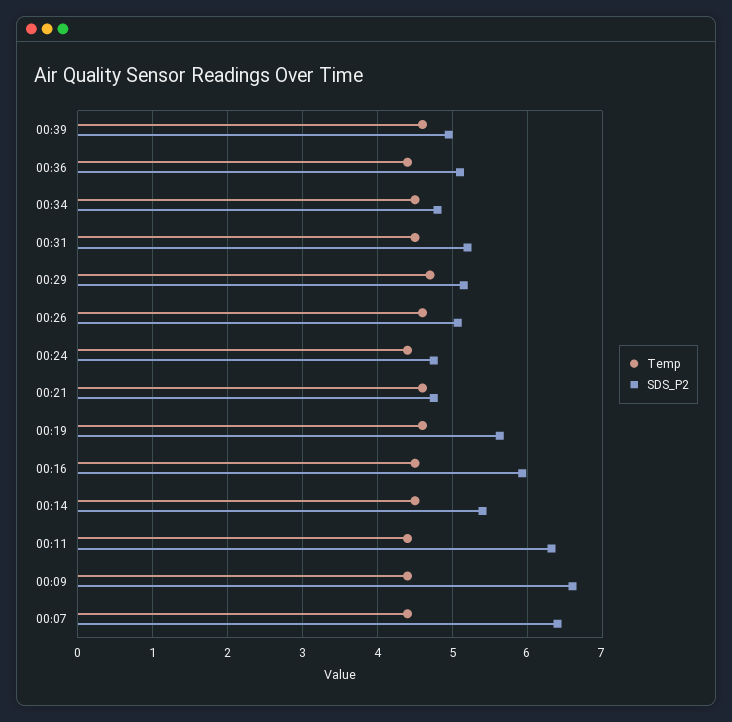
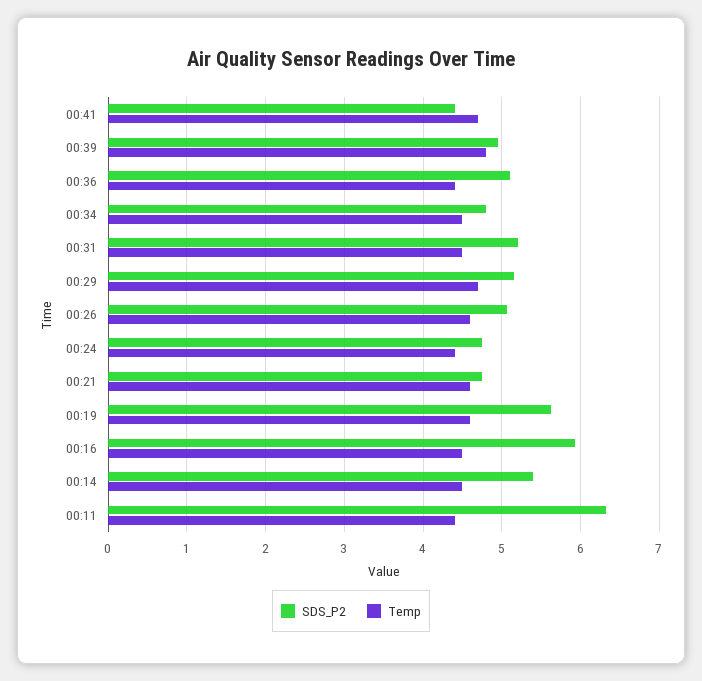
Temp, 00:39: 4.6 -> 4.8
Temp, 00:09: 4.4 -> none
SDS_P2, 00:09: 6.6 -> none
Temp, 00:07: 4.4 -> none
SDS_P2, 00:07: 6.4 -> none
SDS_P2, 00:41: none -> 4.4
Temp, 00:41: none -> 4.7

